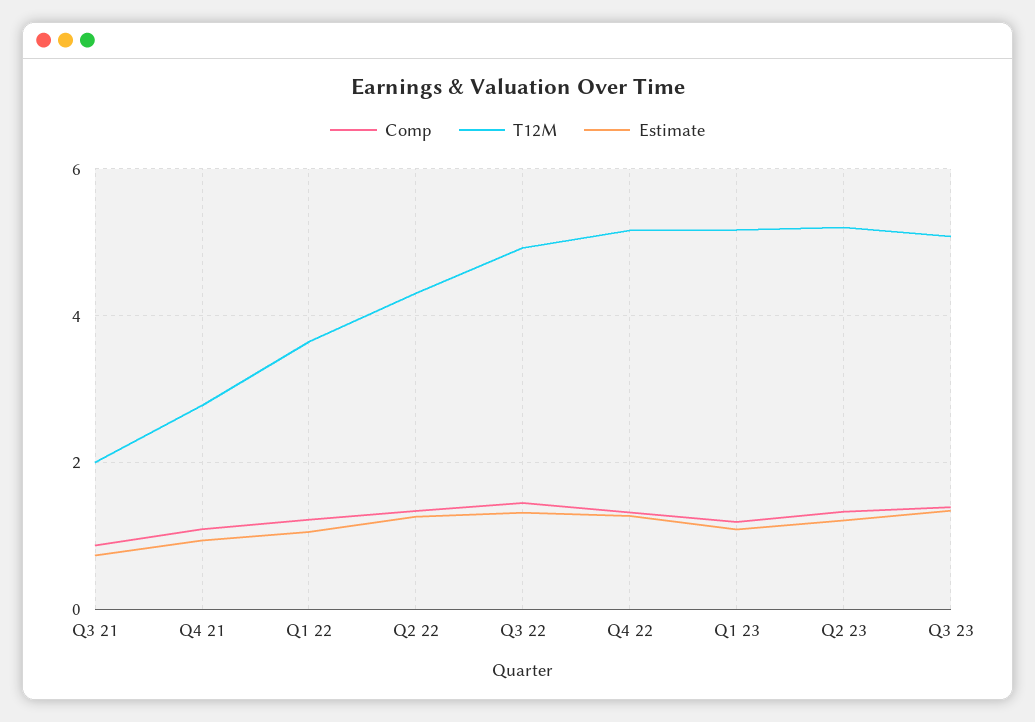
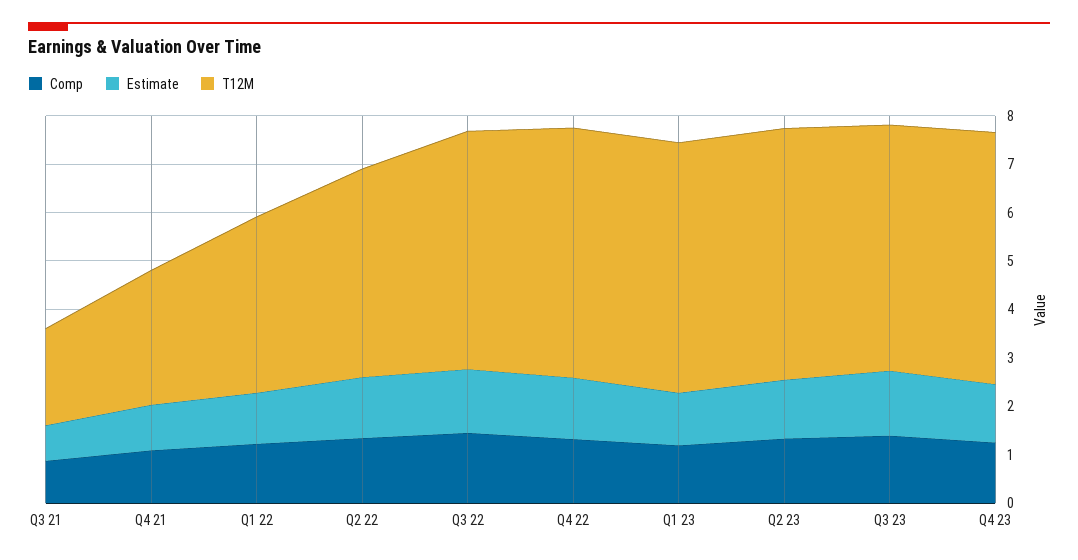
Comp, Q4 23: none -> 1.2
Estimate, Q4 23: none -> 1.2
T12M, Q4 23: none -> 5.2

